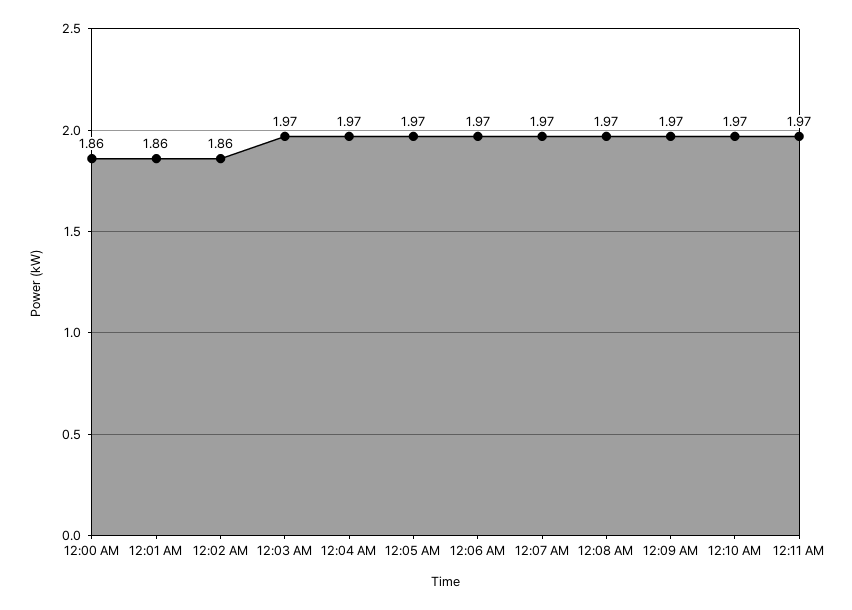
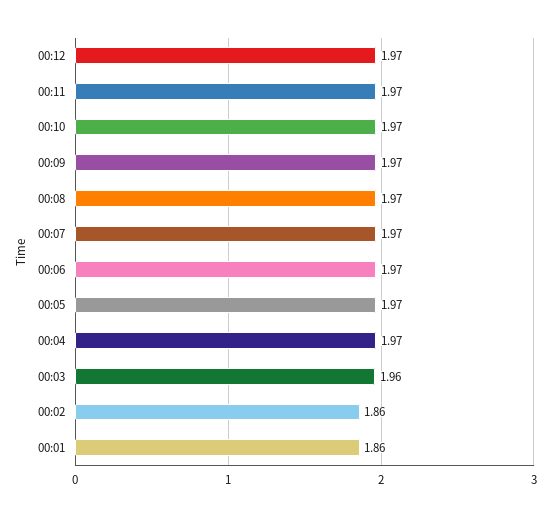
12:00 AM: 1.86 -> none
12:03 AM: 1.97 -> 1.96
00:12: none -> 1.97

